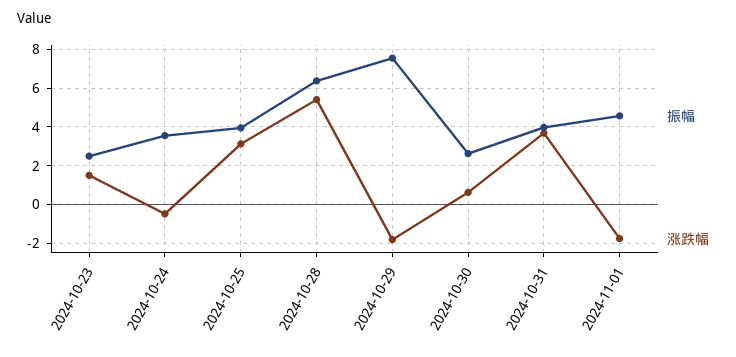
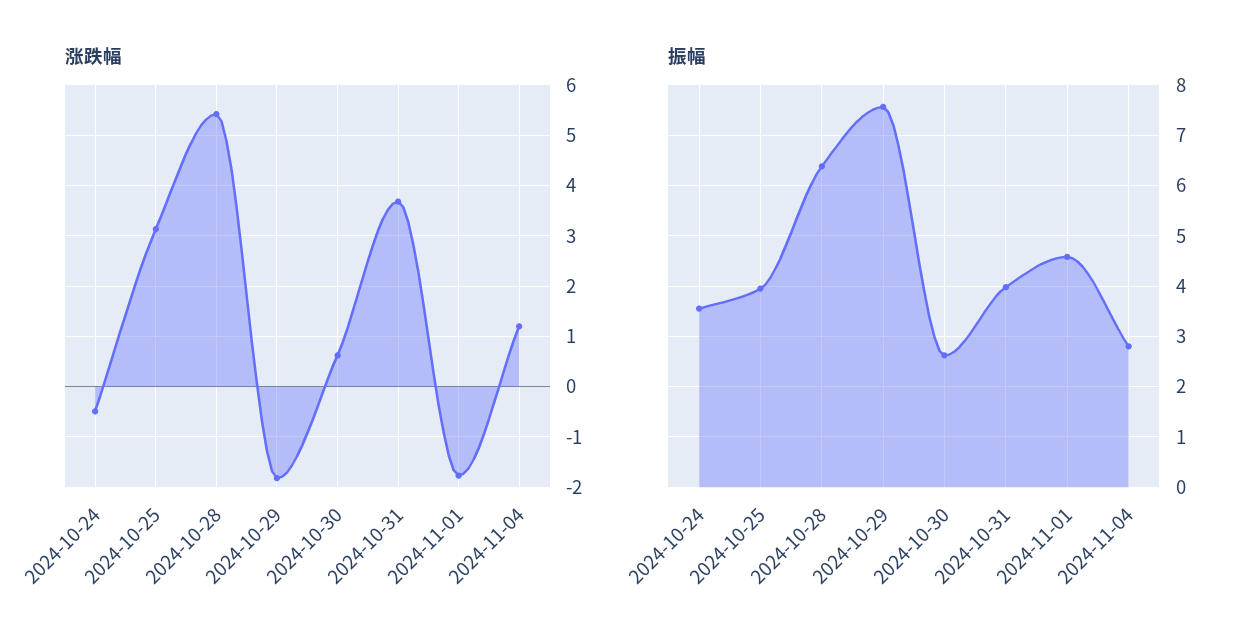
振幅, 2024-10-23: 2.5 -> none
涨跌幅, 2024-10-23: 1.5 -> none
涨跌幅, 2024-11-04: none -> 1.2
振幅, 2024-11-04: none -> 2.8

